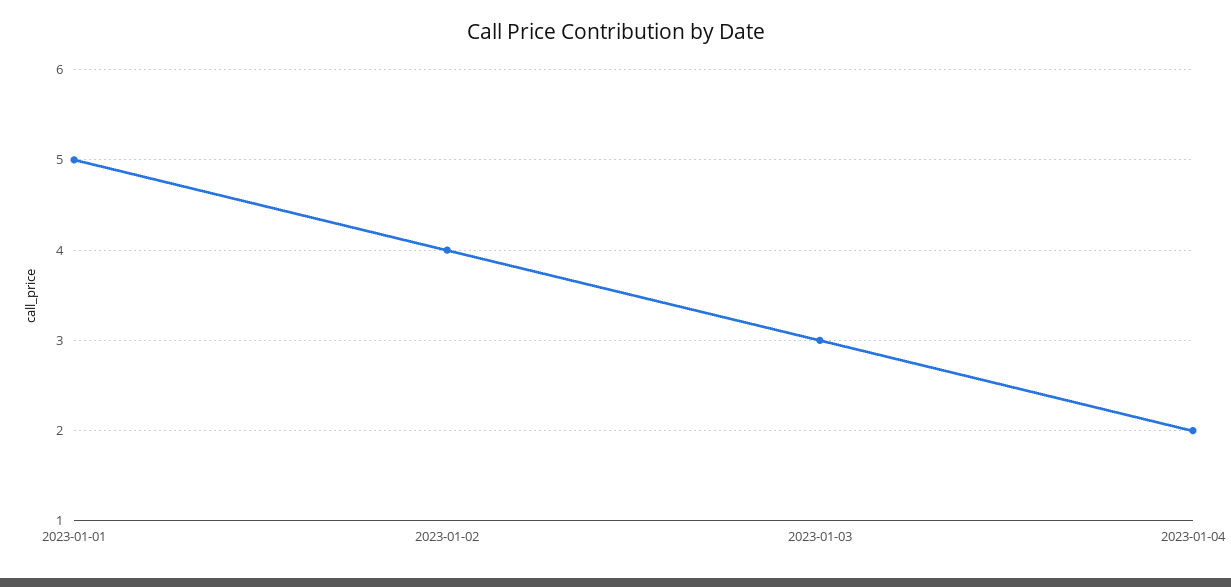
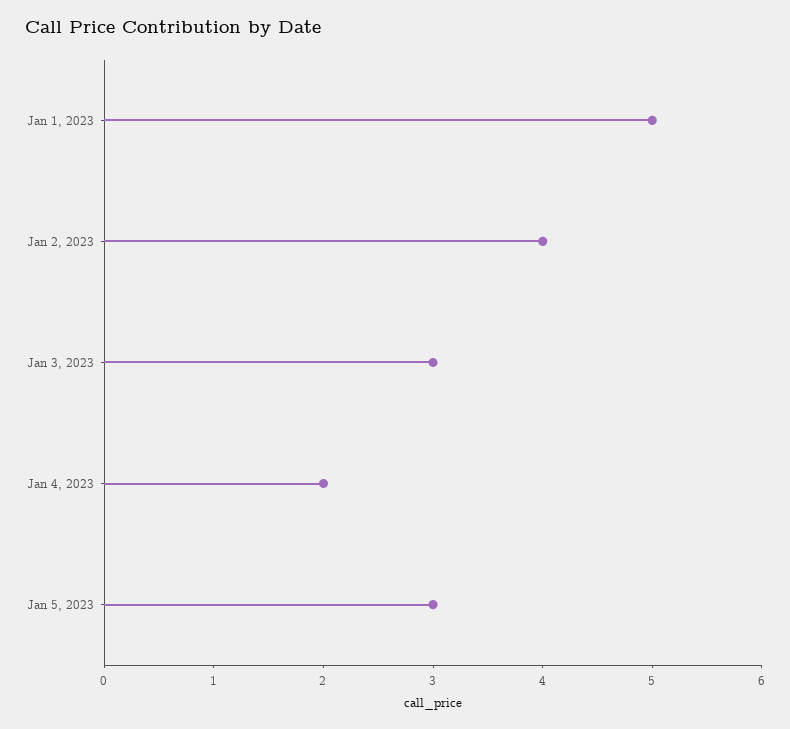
Jan 5, 2023: none -> 3

